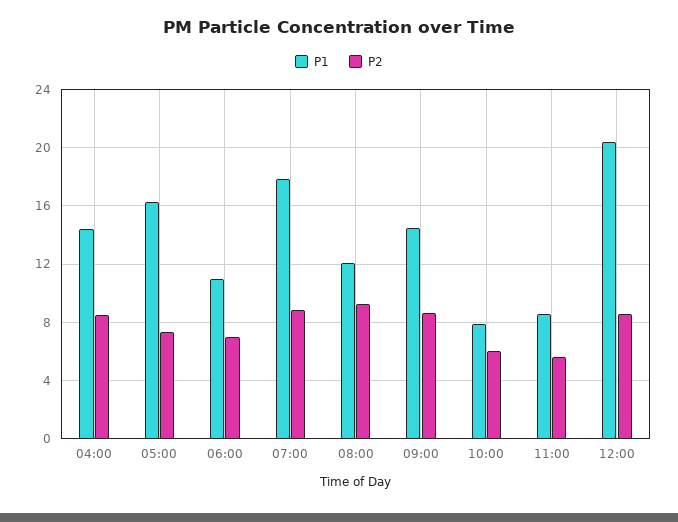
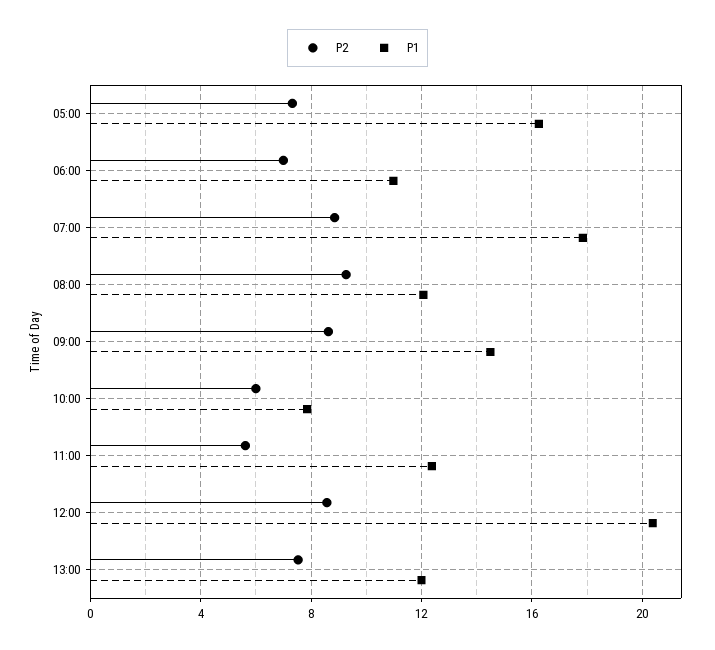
P1, 04:00: 14.5 -> none
P2, 04:00: 8.5 -> none
P1, 11:00: 8.5 -> 12.5
P2, 13:00: none -> 7.5
P1, 13:00: none -> 12

